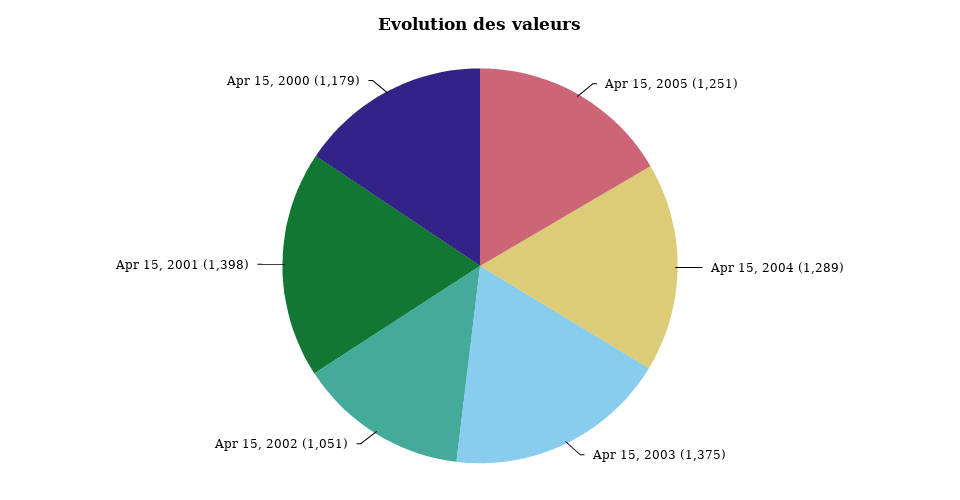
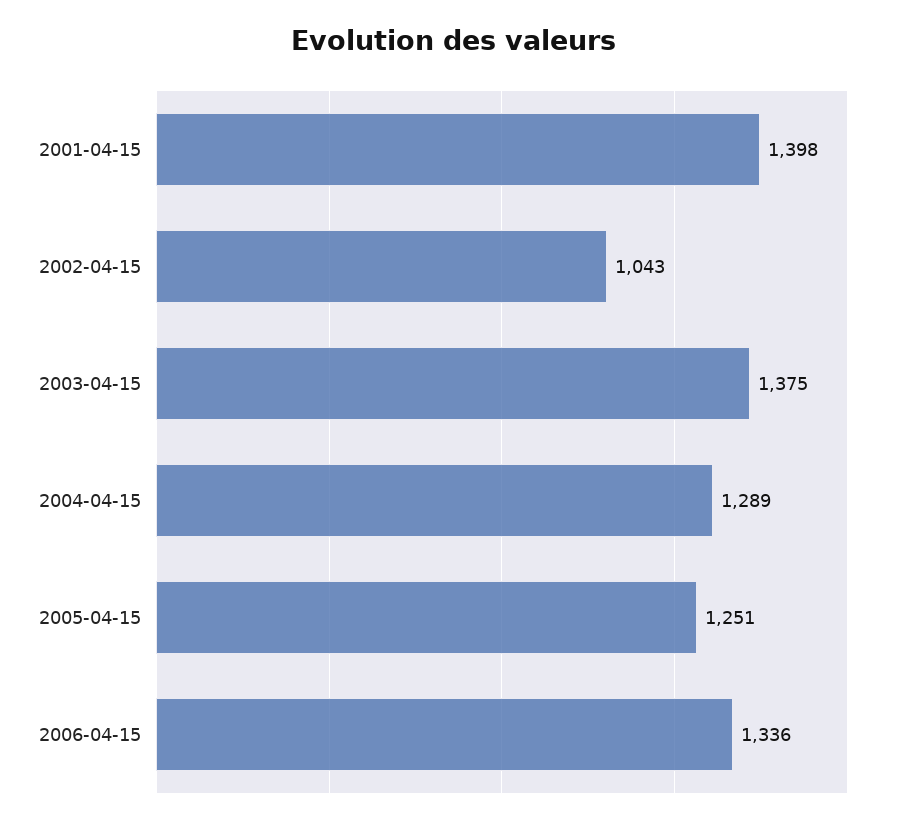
Apr 15, 2002: 1051 -> 1043
Apr 15, 2000: 1179 -> none
2006-04-15: none -> 1336

